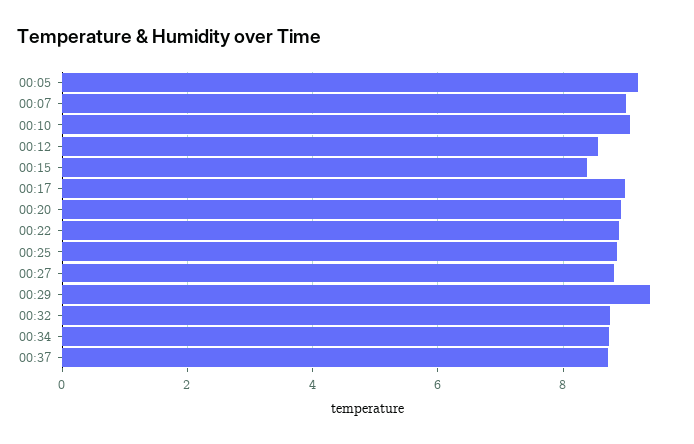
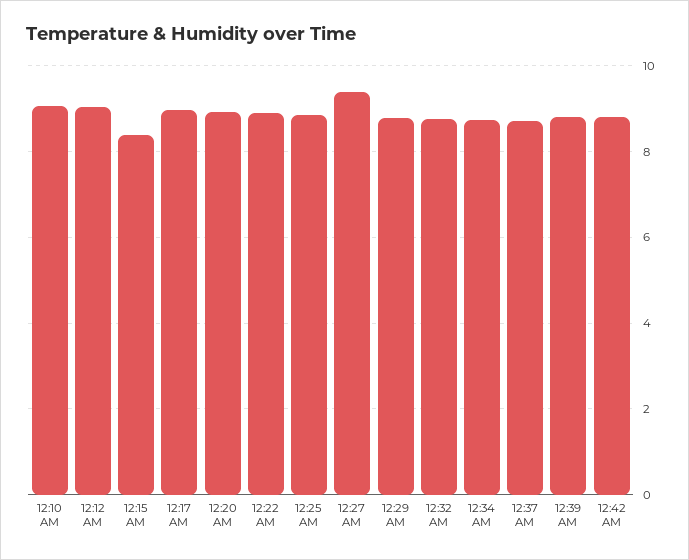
00:05: 9.2 -> none
00:07: 9 -> none
00:12: 8.6 -> 9
00:27: 8.8 -> 9.4
00:29: 9.4 -> 8.8
12:39 AM: none -> 8.8
12:42 AM: none -> 8.8

